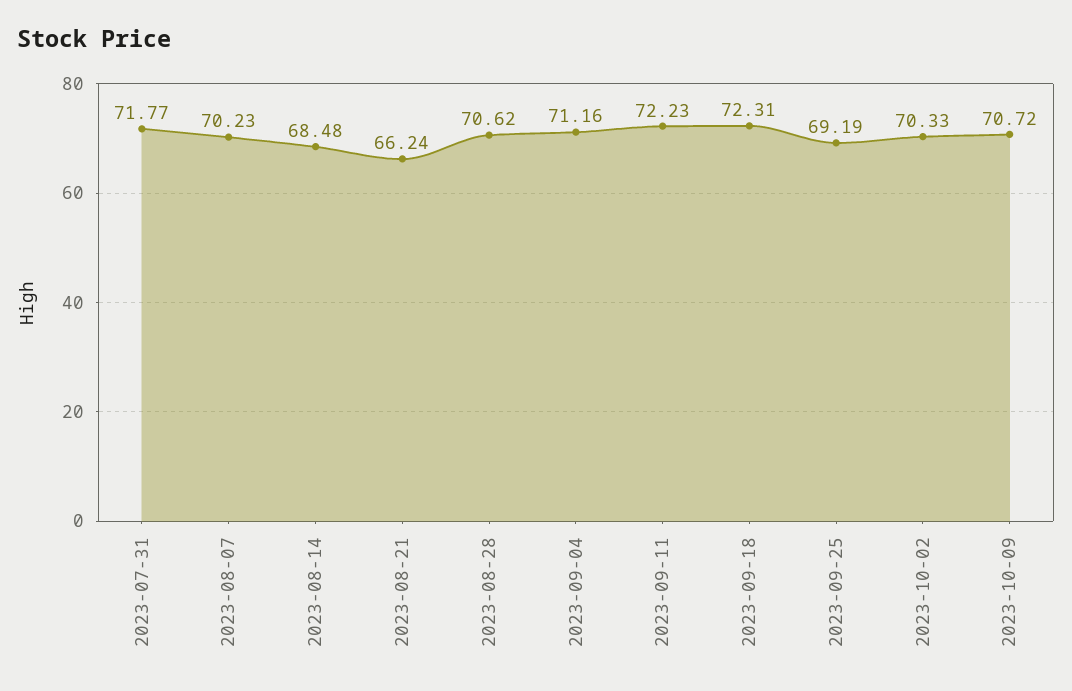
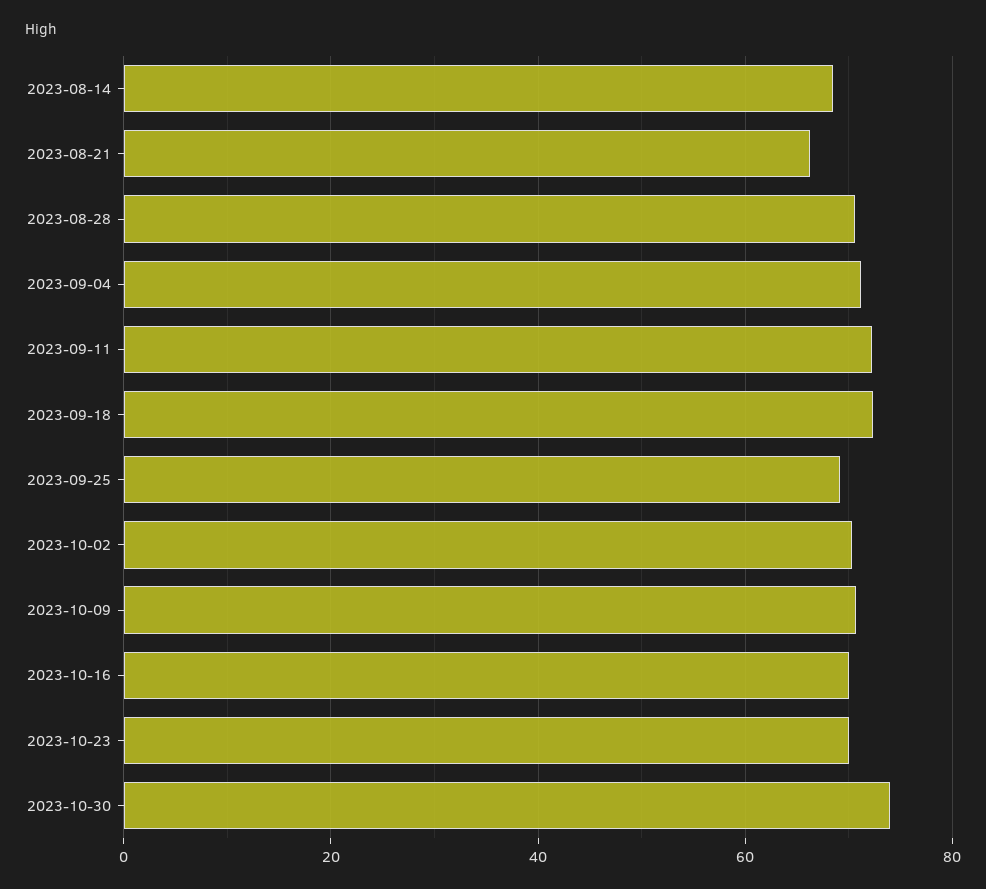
2023-07-31: 71.77 -> none
2023-08-07: 70.23 -> none
2023-10-16: none -> 70
2023-10-23: none -> 70
2023-10-30: none -> 74

